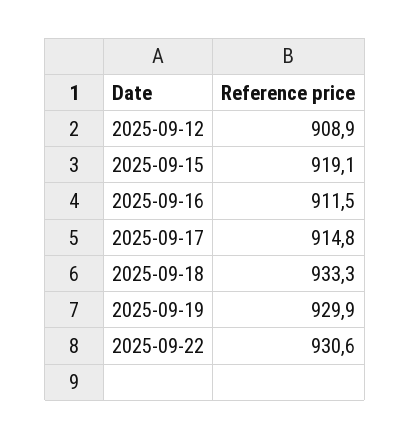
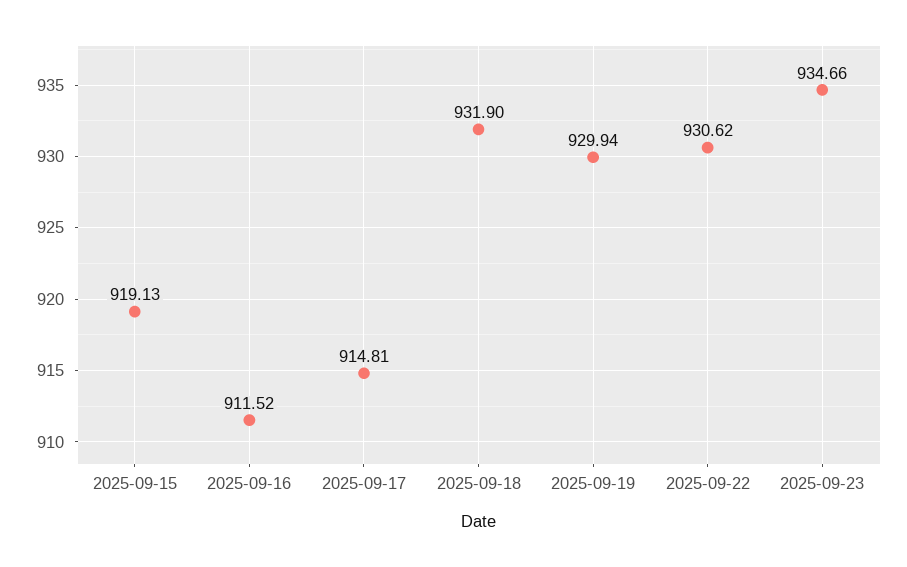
2025-09-12: 908.9 -> none
2025-09-18: 933.3 -> 931.9
2025-09-23: none -> 934.66

